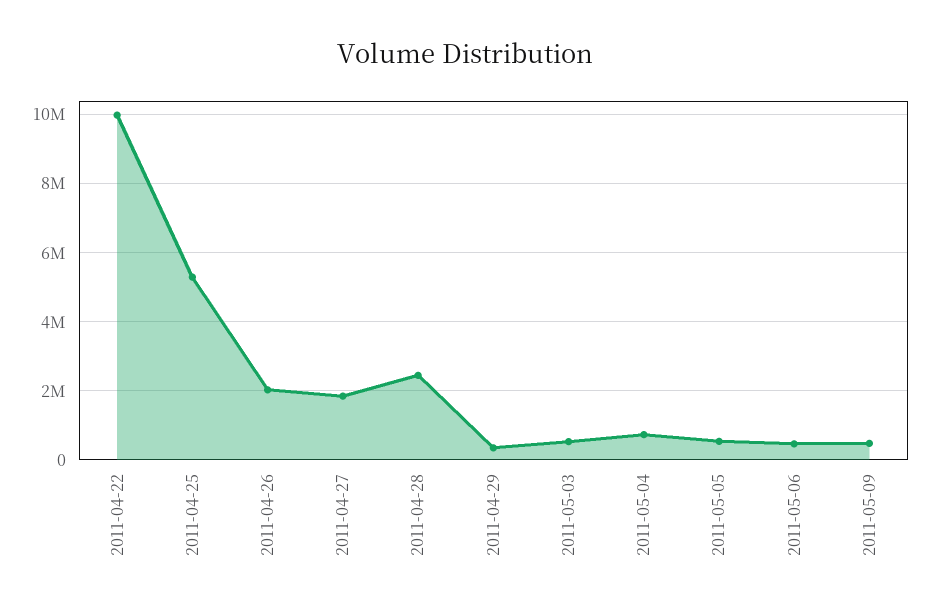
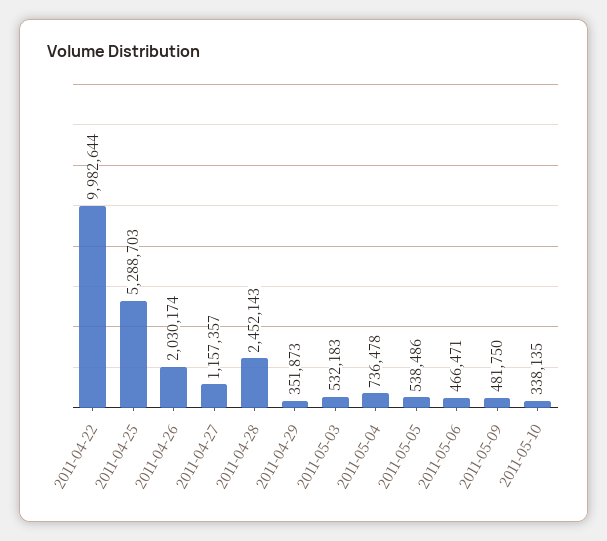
2011-04-27: 1800000 -> 1157357
2011-05-10: none -> 338135

